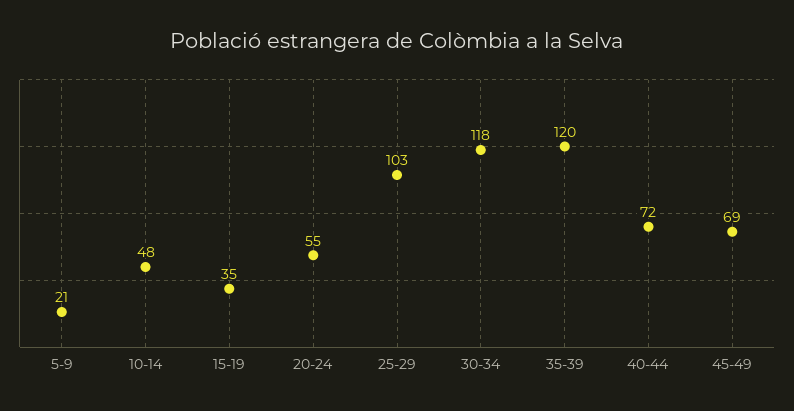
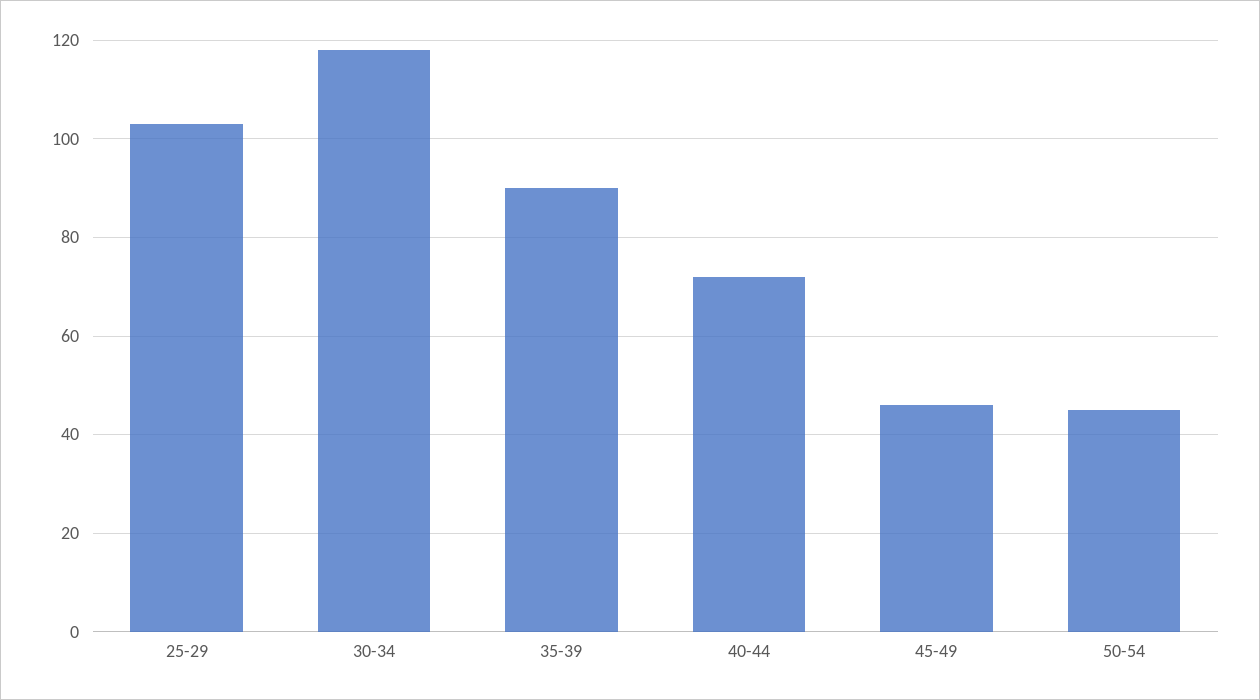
5-9: 21 -> none
10-14: 48 -> none
15-19: 35 -> none
20-24: 55 -> none
35-39: 120 -> 90
45-49: 69 -> 45
50-54: none -> 45

